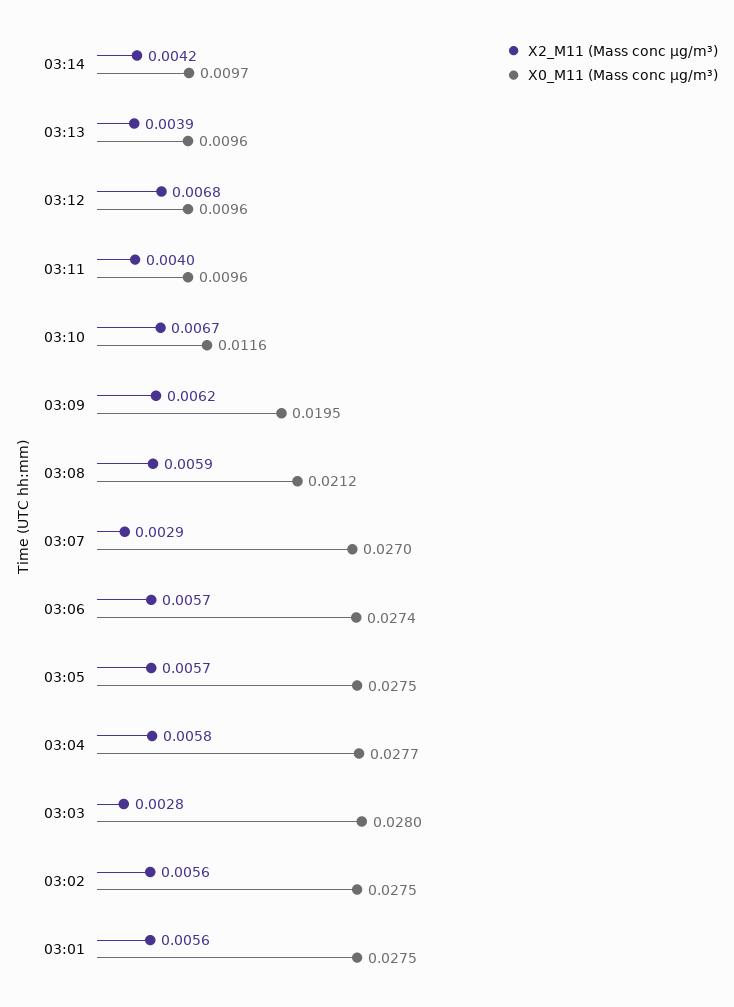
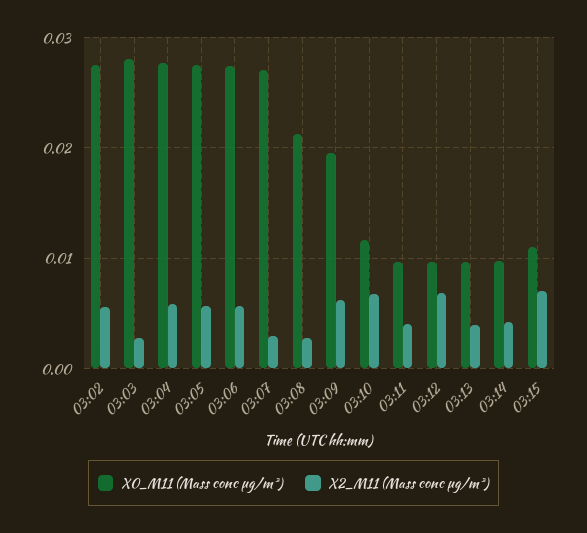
X2_M11 (Mass conc μg/m³), 03:08: 0.0059 -> 0.003
X2_M11 (Mass conc μg/m³), 03:01: 0.0056 -> none
X0_M11 (Mass conc μg/m³), 03:01: 0.0275 -> none
X0_M11 (Mass conc μg/m³), 03:15: none -> 0.011
X2_M11 (Mass conc μg/m³), 03:15: none -> 0.007

